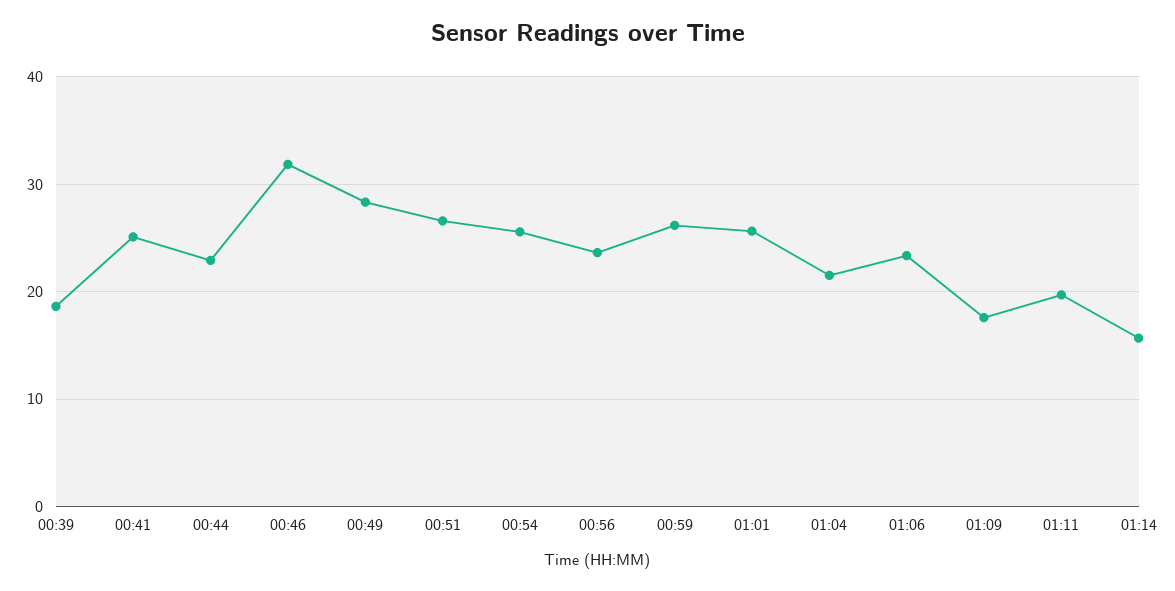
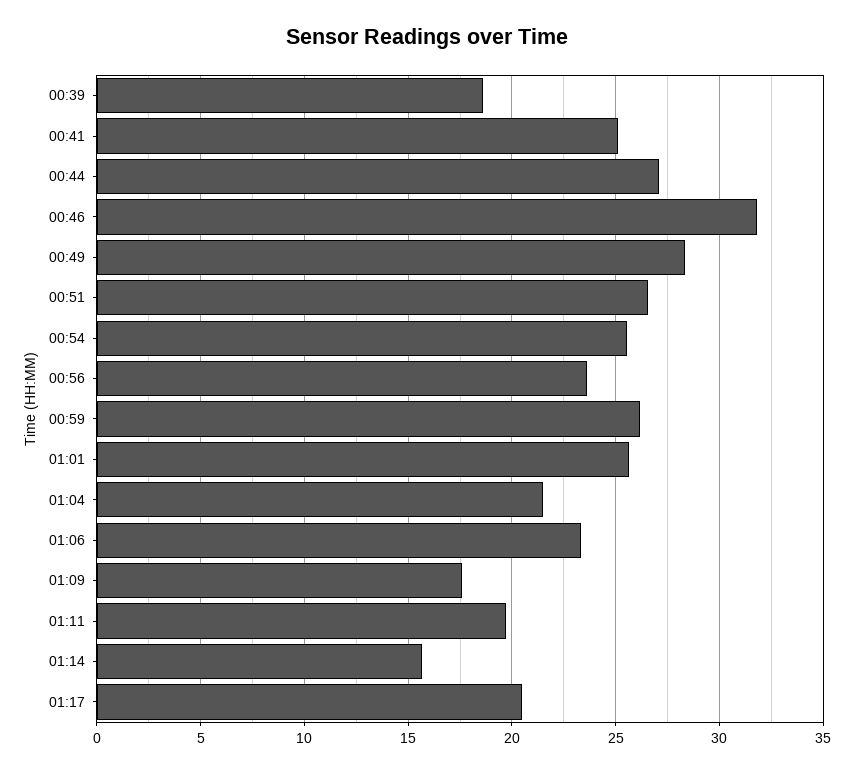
00:44: 23 -> 27
01:17: none -> 20.5

